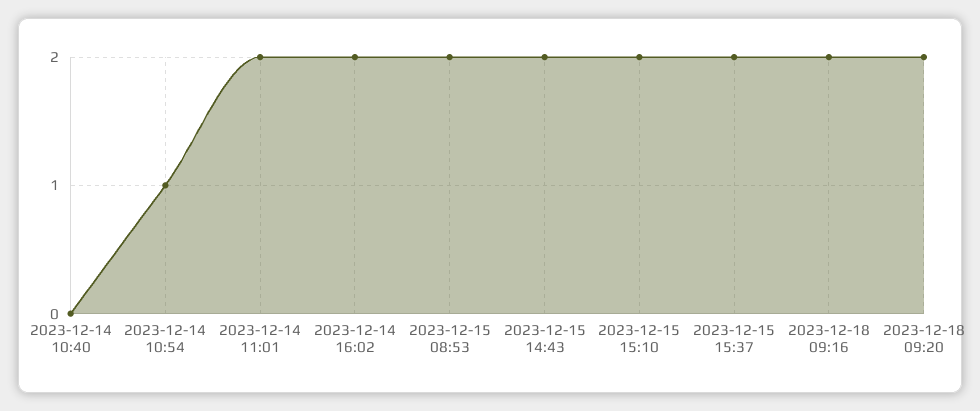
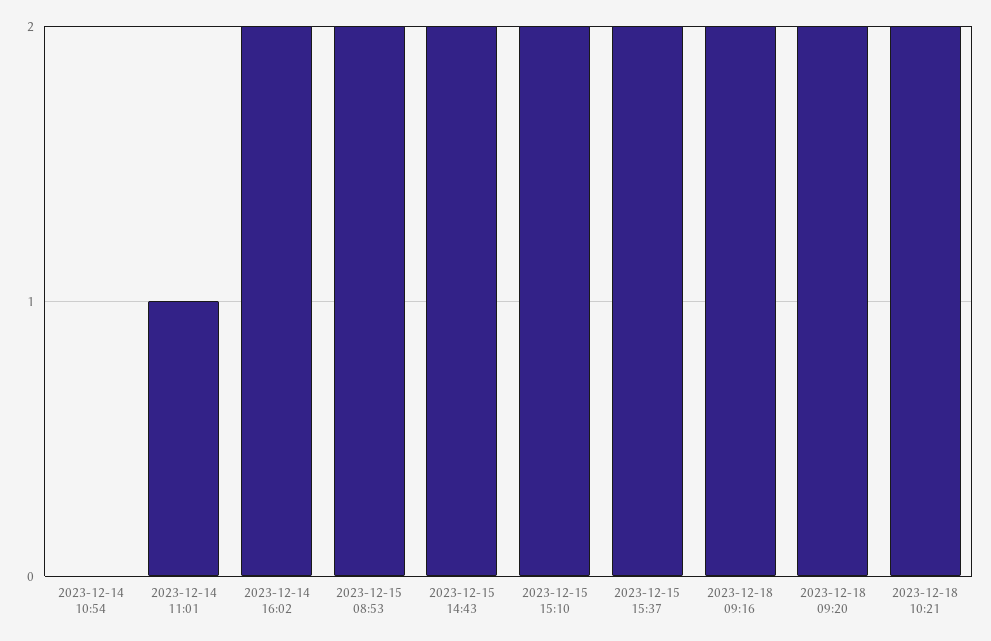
2023-12-14 10:40: 0 -> none
2023-12-14 10:54: 1 -> 0
2023-12-14 11:01: 2 -> 1
2023-12-18 10:21: none -> 2

